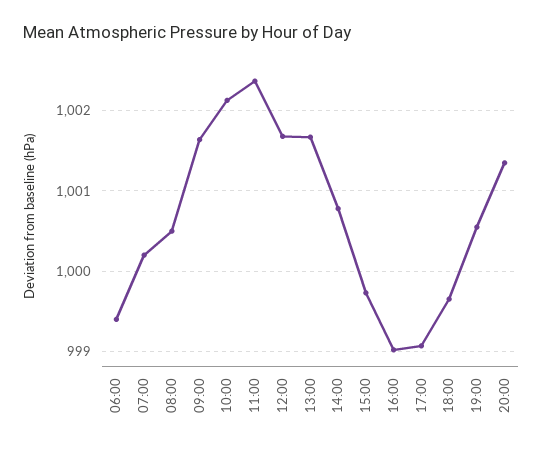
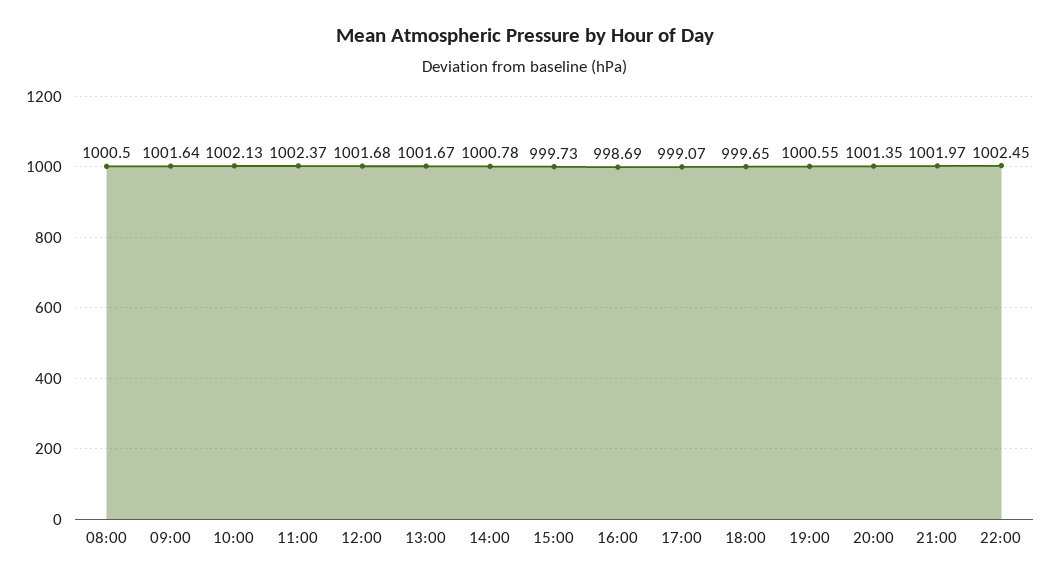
06:00: 999.4 -> none
07:00: 1000.2 -> none
16:00: 999 -> 998.69
21:00: none -> 1001.97
22:00: none -> 1002.45

